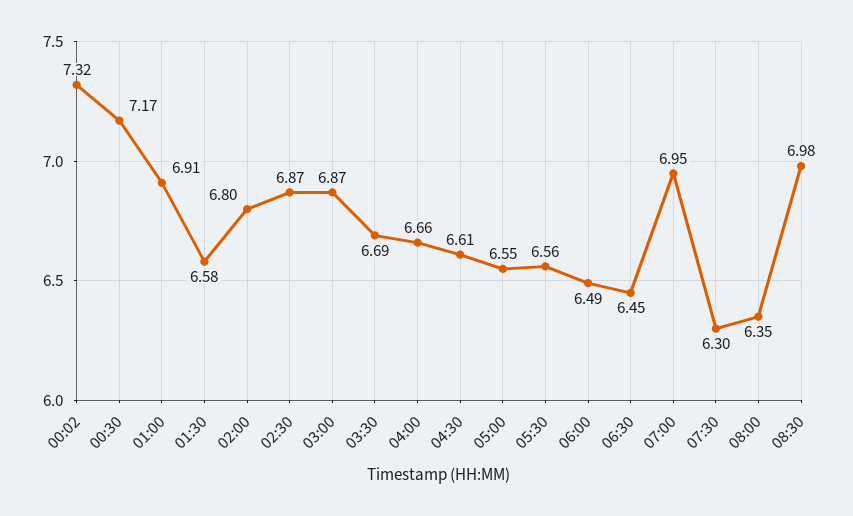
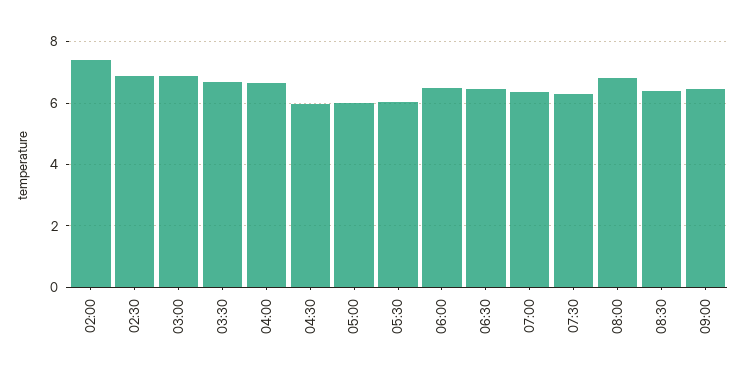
00:02: 7.32 -> none
00:30: 7.17 -> none
01:00: 6.91 -> none
01:30: 6.58 -> none
02:00: 6.8 -> 7.4
04:30: 6.61 -> 6
05:00: 6.55 -> 6
05:30: 6.56 -> 6
07:00: 6.95 -> 6.4
08:00: 6.35 -> 6.8
08:30: 6.98 -> 6.4
09:00: none -> 6.4

